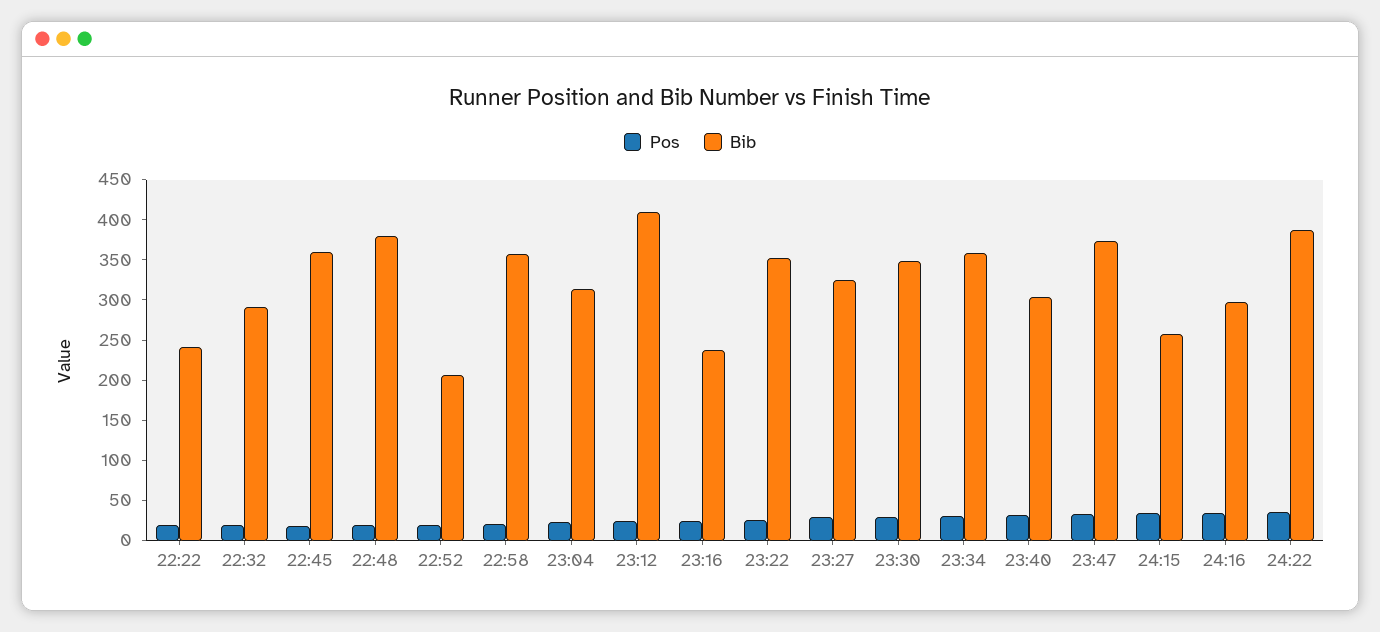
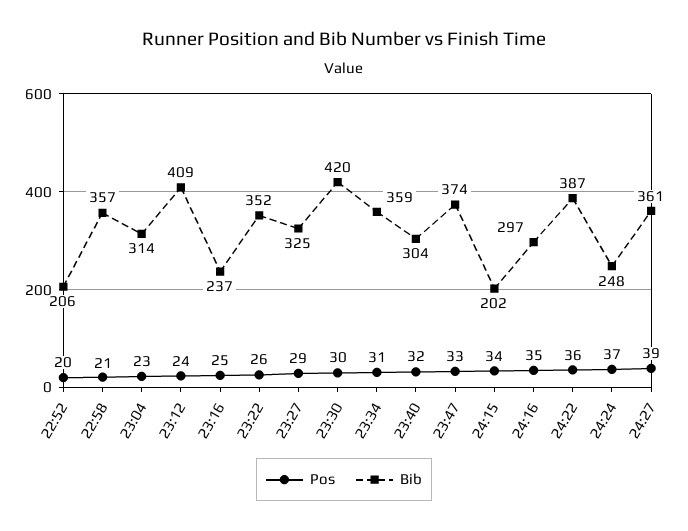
Pos, 22:22: 20 -> none
Bib, 22:22: 240 -> none
Pos, 22:32: 20 -> none
Bib, 22:32: 290 -> none
Pos, 22:45: 20 -> none
Bib, 22:45: 360 -> none
Pos, 22:48: 20 -> none
Bib, 22:48: 380 -> none
Bib, 23:30: 350 -> 420
Bib, 24:15: 260 -> 202
Pos, 24:24: none -> 37
Bib, 24:24: none -> 248
Pos, 24:27: none -> 39
Bib, 24:27: none -> 361

